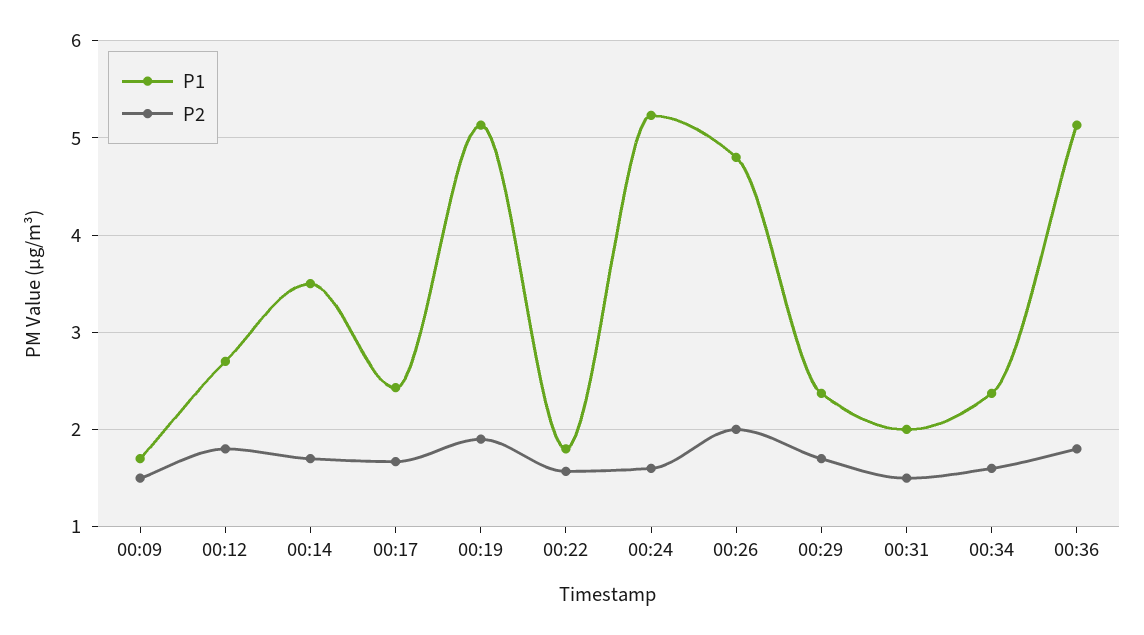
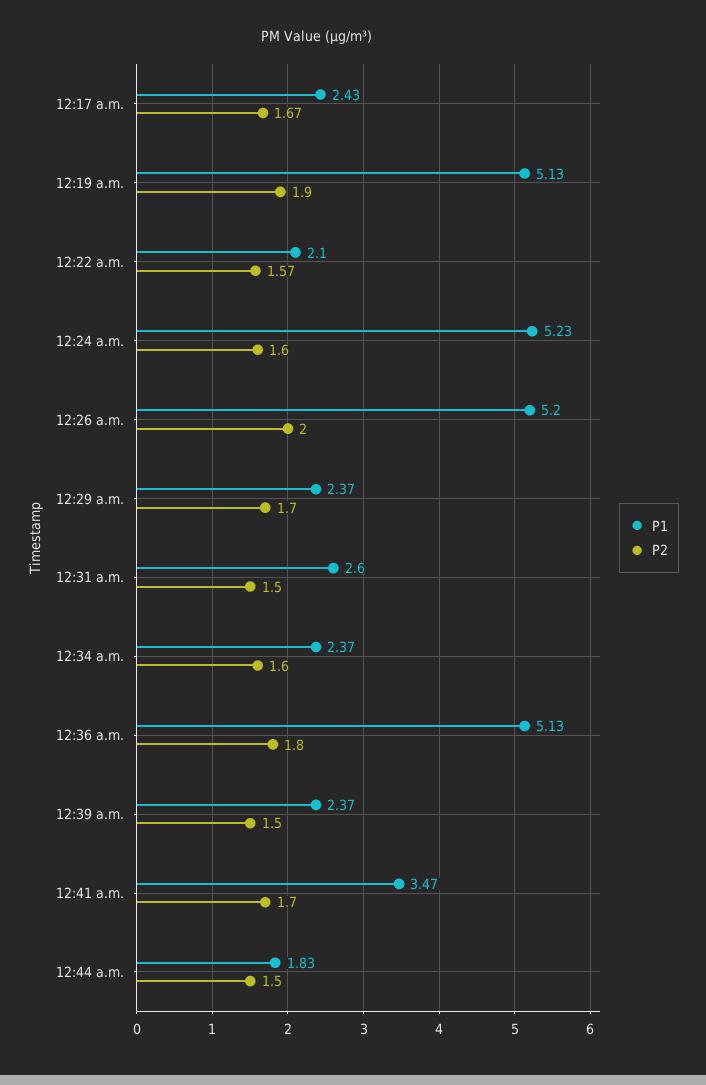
P1, 00:09: 1.7 -> none
P2, 00:09: 1.5 -> none
P1, 00:12: 2.7 -> none
P2, 00:12: 1.8 -> none
P1, 00:14: 3.5 -> none
P2, 00:14: 1.7 -> none
P1, 00:22: 1.8 -> 2.1
P1, 00:26: 4.8 -> 5.2
P1, 00:31: 2 -> 2.6
P1, 12:39 a.m.: none -> 2.37
P2, 12:39 a.m.: none -> 1.5
P1, 12:41 a.m.: none -> 3.47
P2, 12:41 a.m.: none -> 1.7
P1, 12:44 a.m.: none -> 1.83
P2, 12:44 a.m.: none -> 1.5

